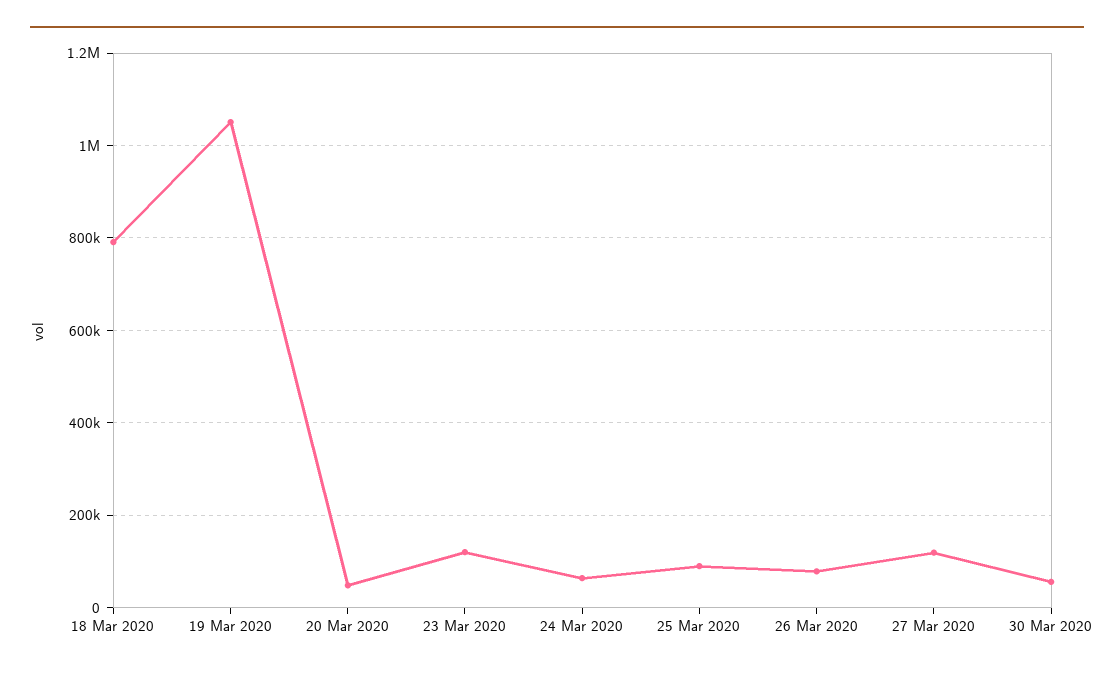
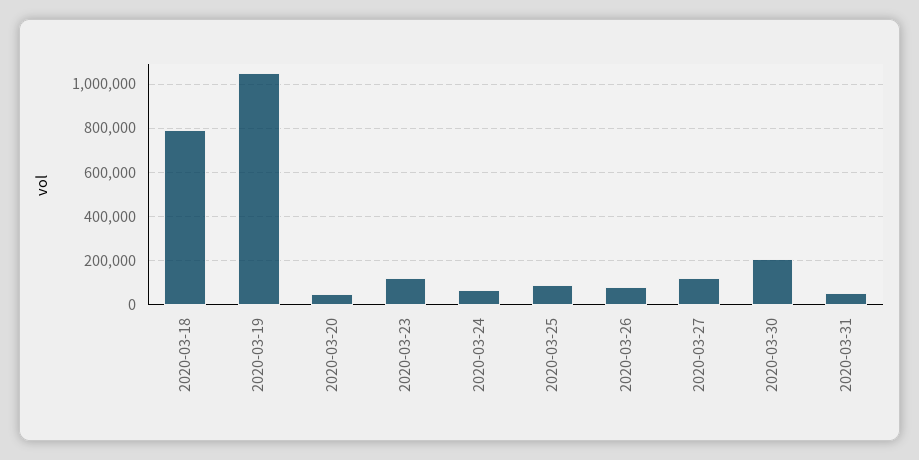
30 Mar 2020: 60000 -> 200000
2020-03-31: none -> 50000

